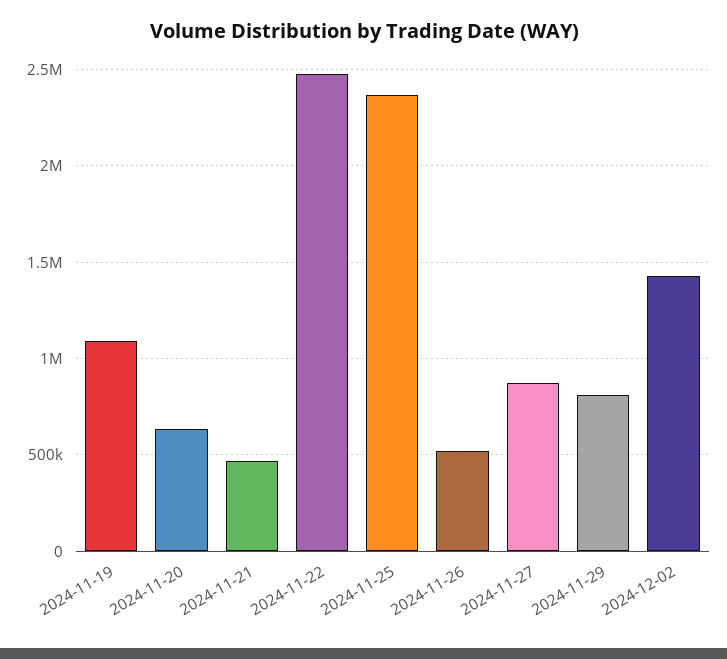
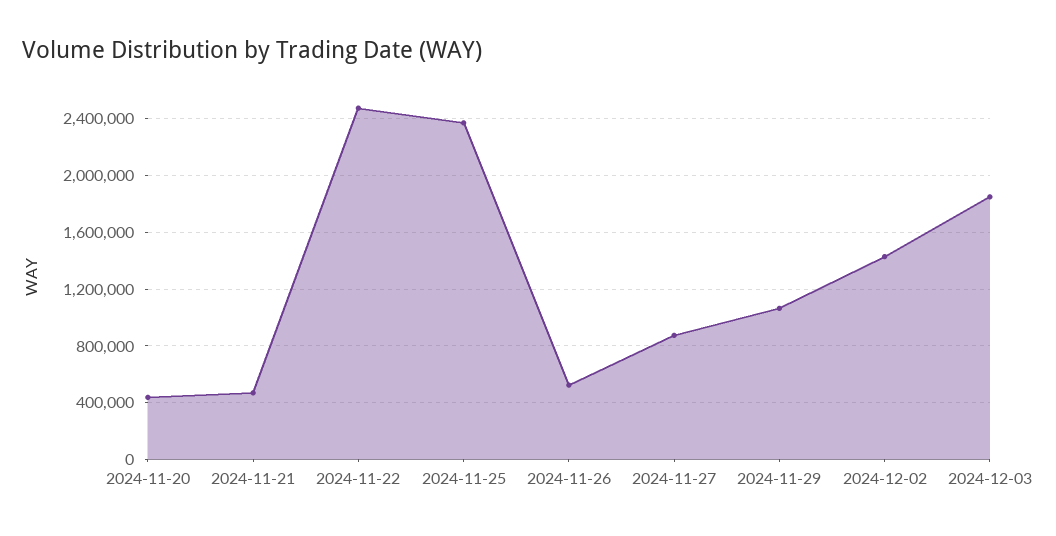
2024-11-19: 1100000 -> none
2024-11-20: 650000 -> 450000
2024-11-29: 800000 -> 1050000
2024-12-03: none -> 1850000

